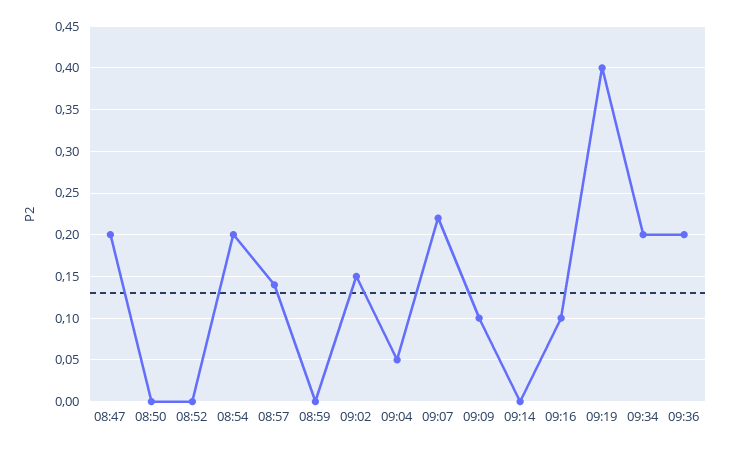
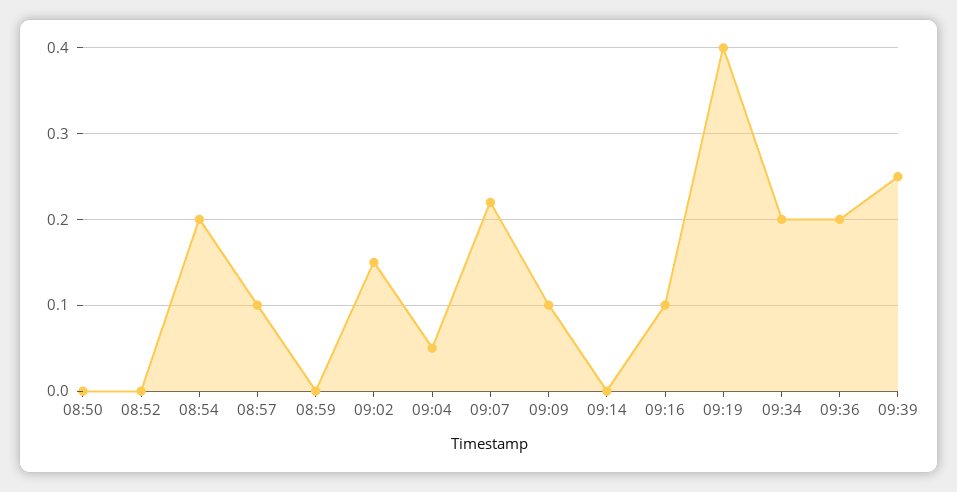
08:47: 0.2 -> none
08:57: 0.14 -> 0.1
09:39: none -> 0.25

